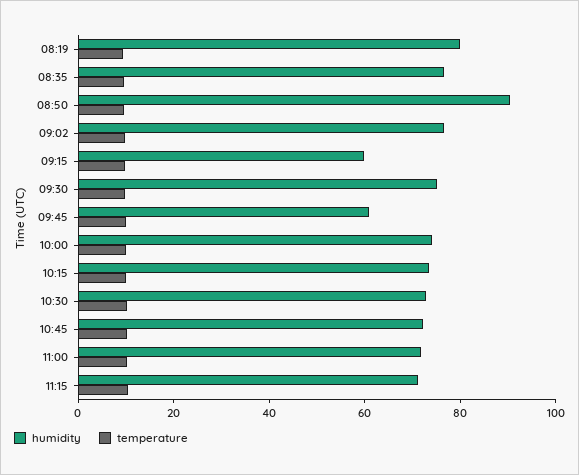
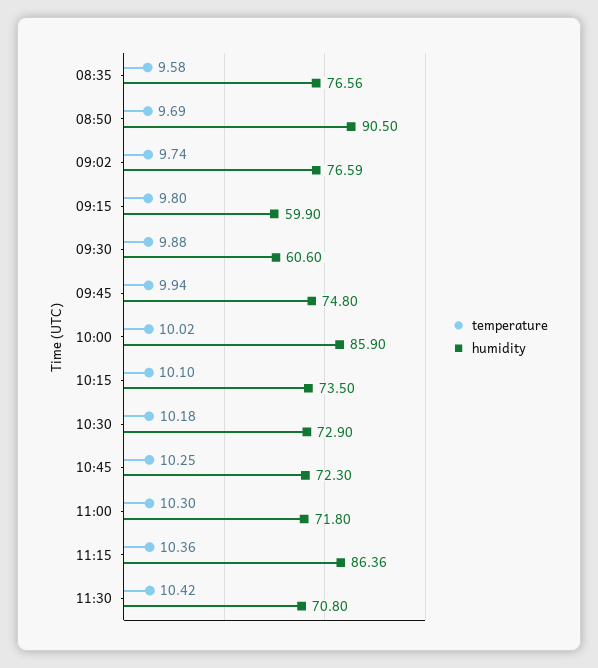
humidity, 08:19: 80 -> none
temperature, 08:19: 10 -> none
humidity, 09:30: 75 -> 60.6
humidity, 09:45: 60 -> 74.8
humidity, 10:00: 75 -> 85.9
humidity, 11:15: 70 -> 86.36
temperature, 11:30: none -> 10.42
humidity, 11:30: none -> 70.8

